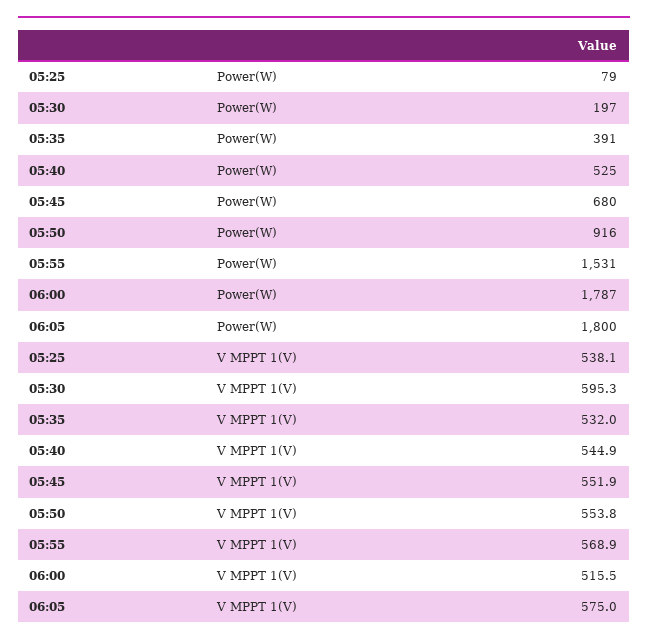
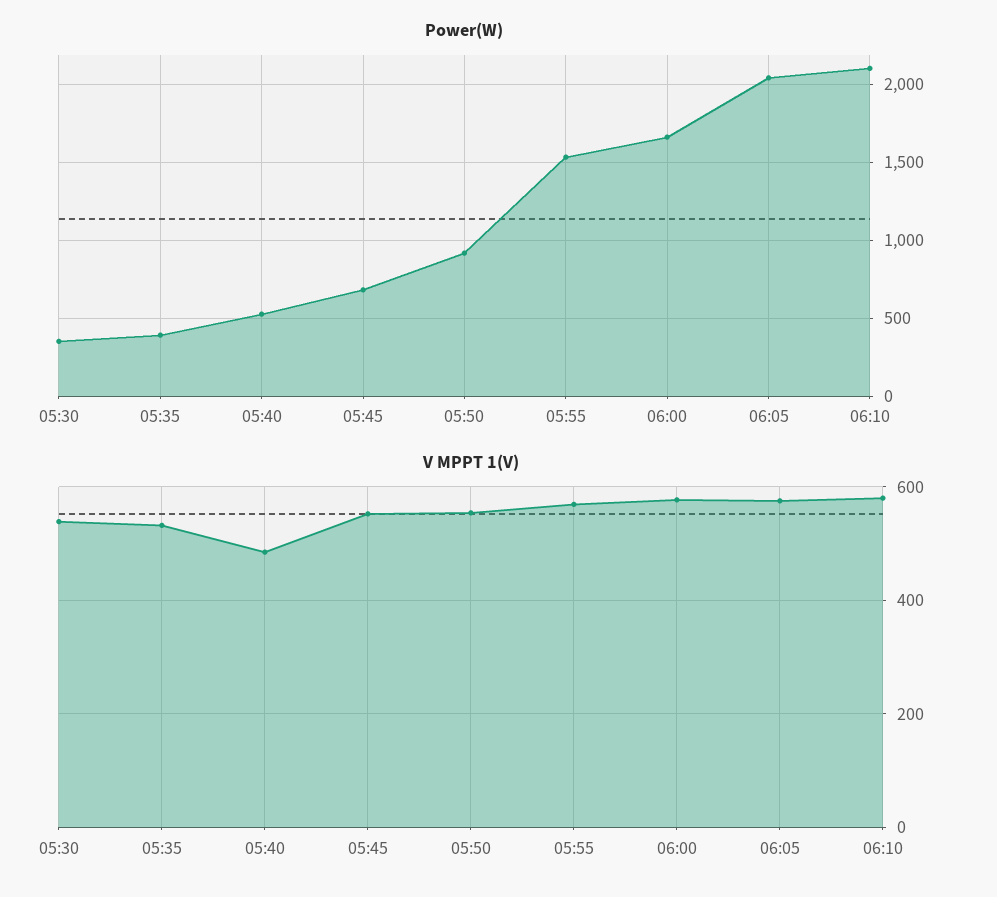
Power(W), 05:25: 79 -> none
Power(W), 05:30: 197 -> 350
Power(W), 06:00: 1787 -> 1650
Power(W), 06:05: 1800 -> 2050
V MPPT 1(V), 05:25: 538.1 -> none
V MPPT 1(V), 05:30: 595.3 -> 540
V MPPT 1(V), 05:40: 544.9 -> 480
V MPPT 1(V), 06:00: 515.5 -> 580
Power(W), 06:10: none -> 2100
V MPPT 1(V), 06:10: none -> 580

